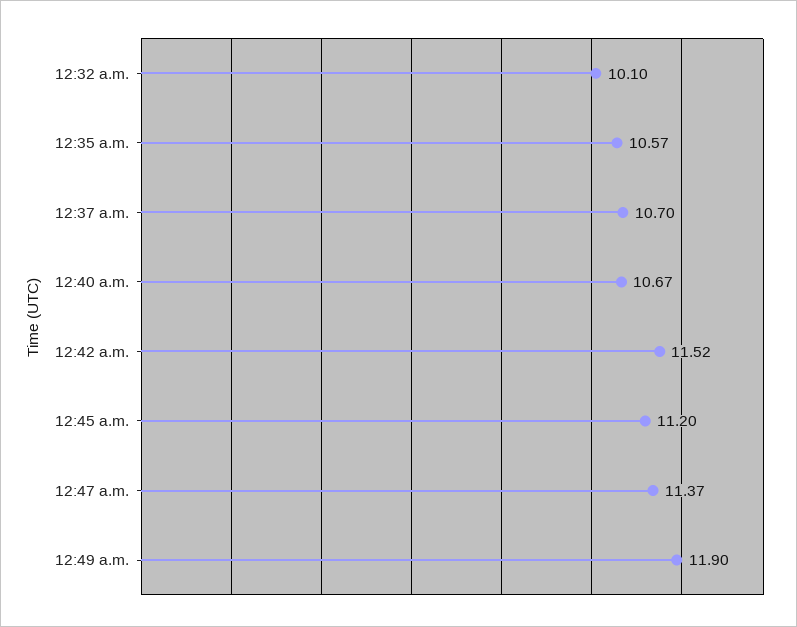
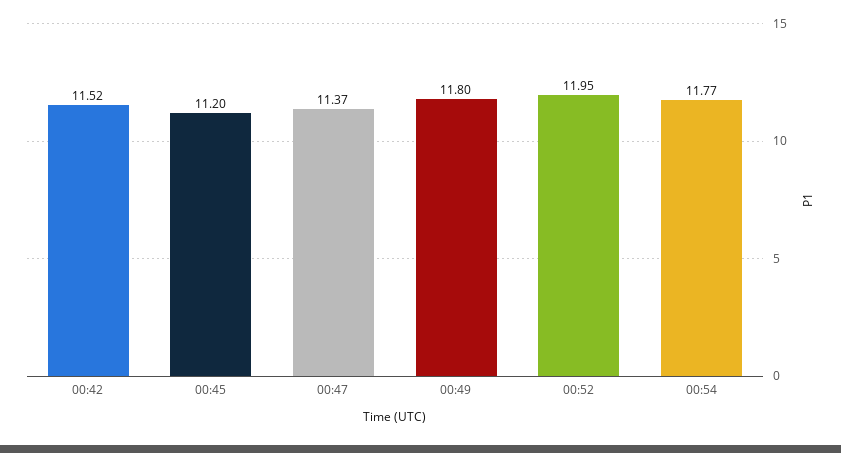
12:32 a.m.: 10.1 -> none
12:35 a.m.: 10.57 -> none
12:37 a.m.: 10.7 -> none
12:40 a.m.: 10.67 -> none
12:49 a.m.: 11.9 -> 11.8
00:52: none -> 11.95
00:54: none -> 11.77

